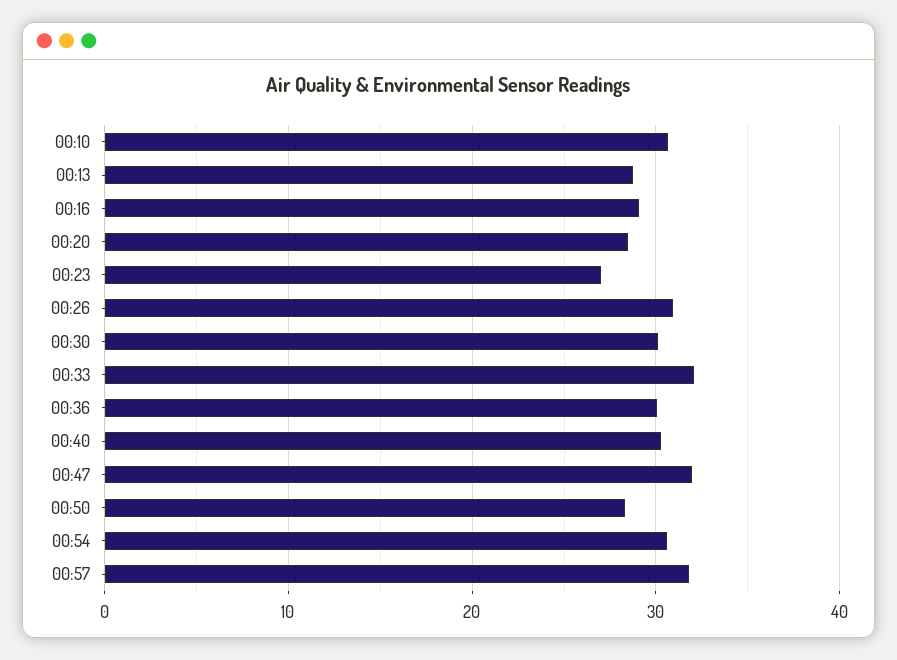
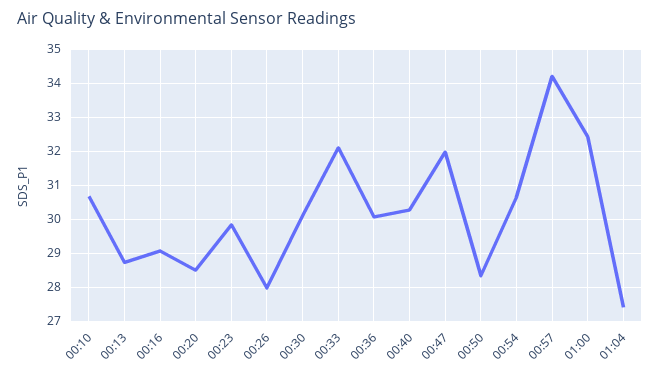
00:23: 27 -> 29.8
00:26: 31 -> 28
00:57: 32 -> 34.2
01:00: none -> 32.4
01:04: none -> 27.4

